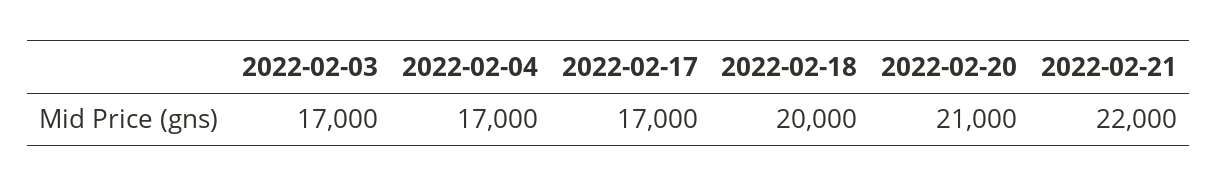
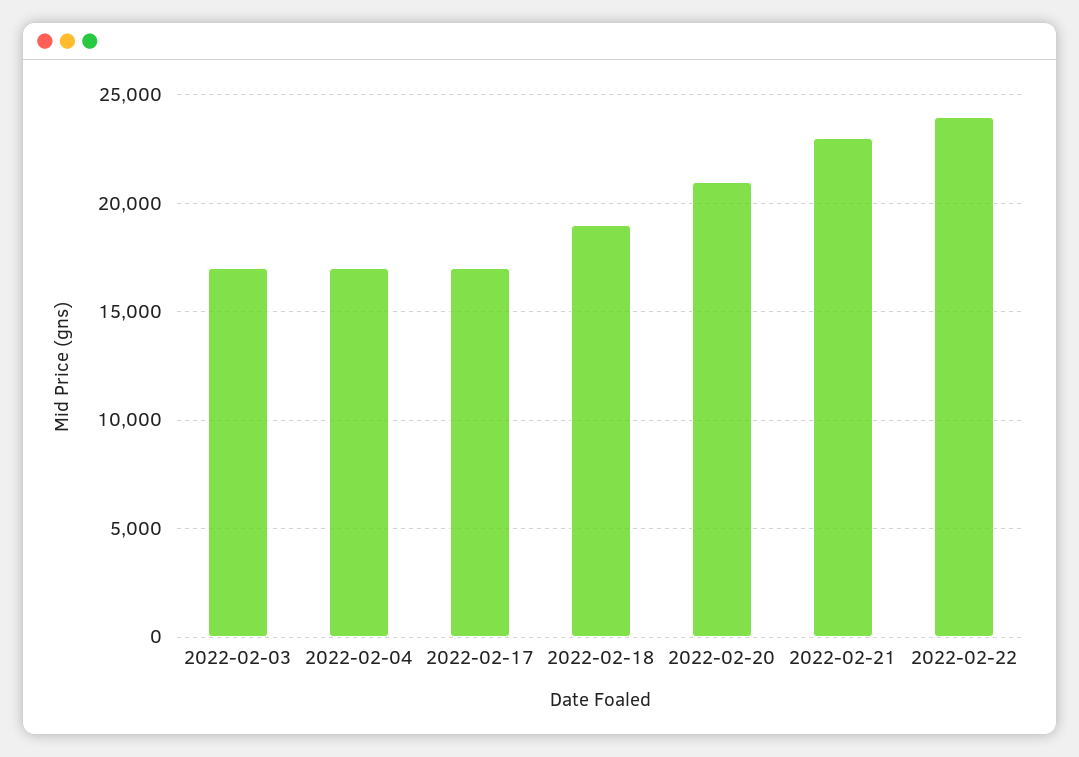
2022-02-18: 20000 -> 19000
2022-02-21: 22000 -> 23000
2022-02-22: none -> 24000

